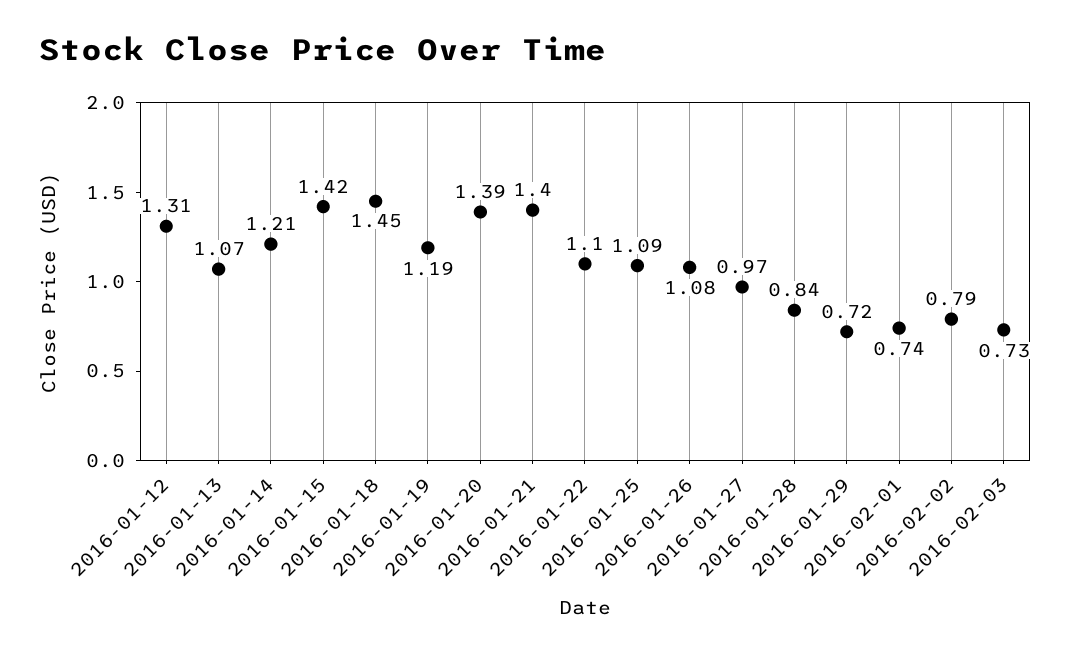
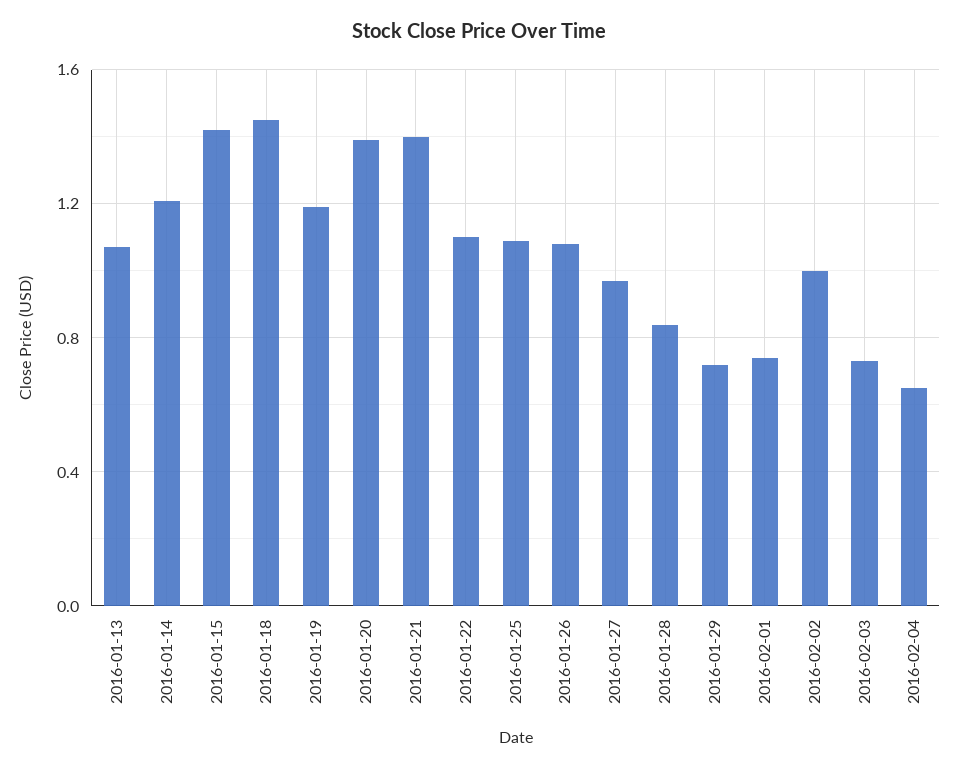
2016-01-12: 1.31 -> none
2016-02-02: 0.79 -> 1
2016-02-04: none -> 0.65

